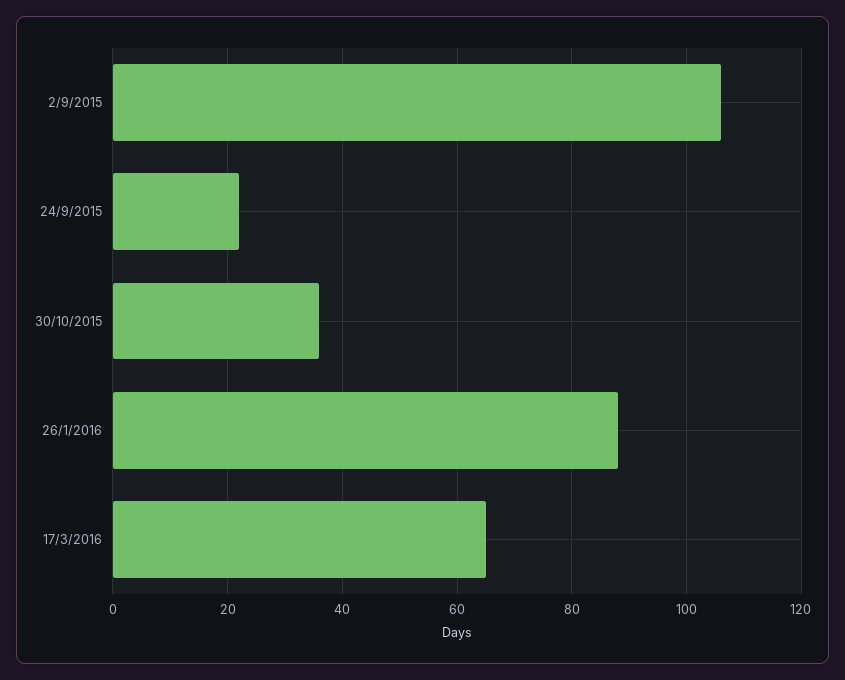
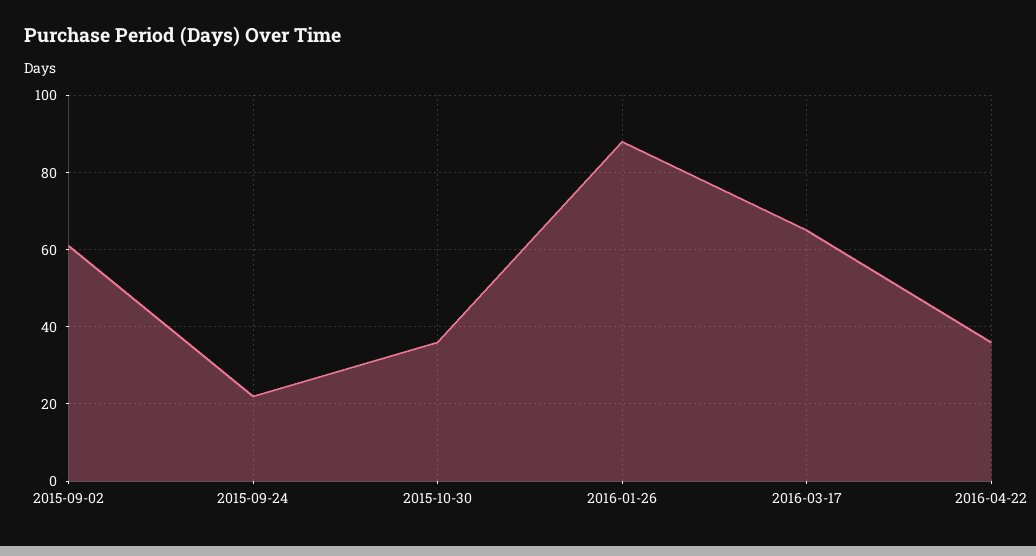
2/9/2015: 105 -> 60
2016-04-22: none -> 35

